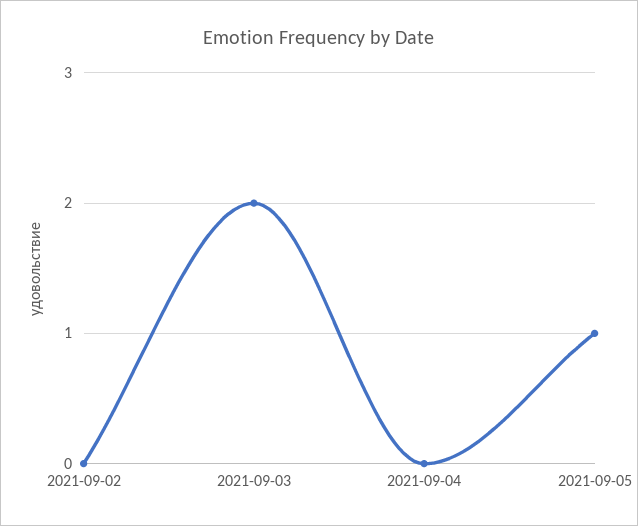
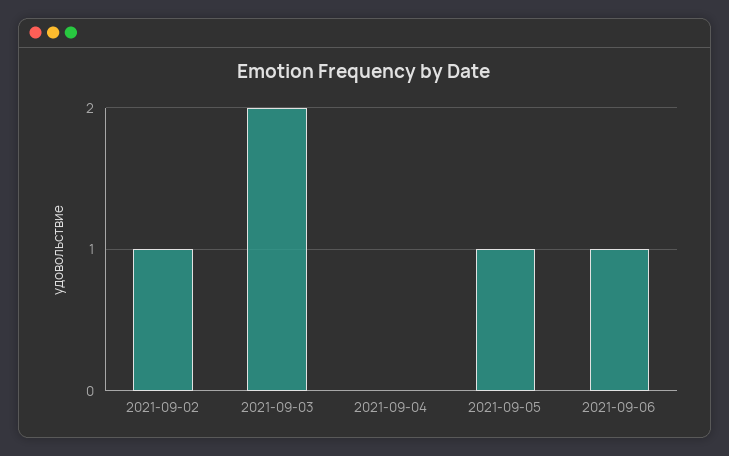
2021-09-02: 0 -> 1
2021-09-06: none -> 1

